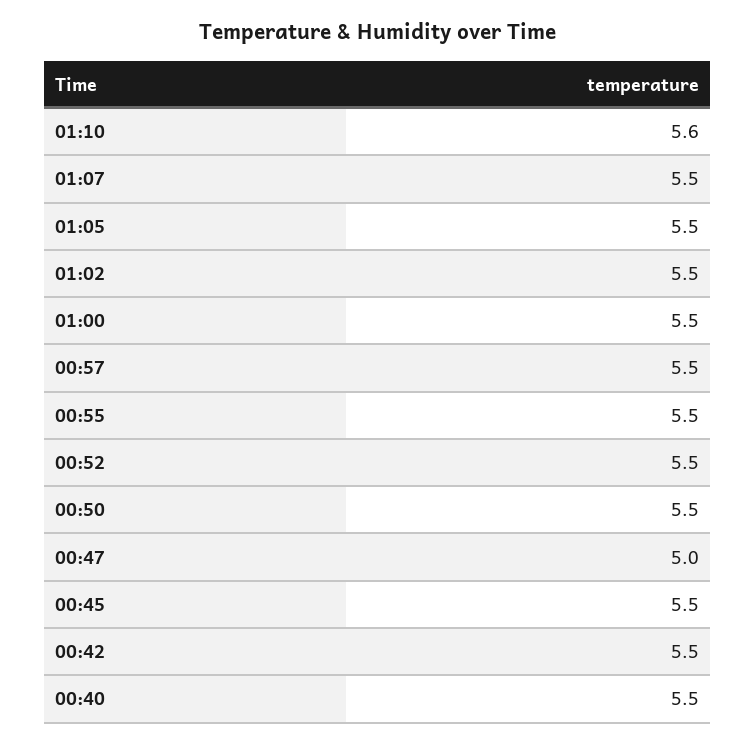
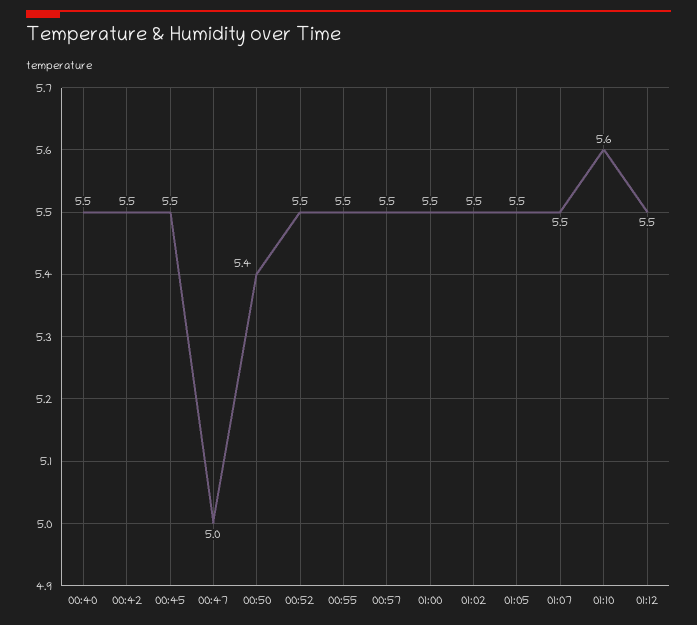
00:50: 5.5 -> 5.4
01:12: none -> 5.5

